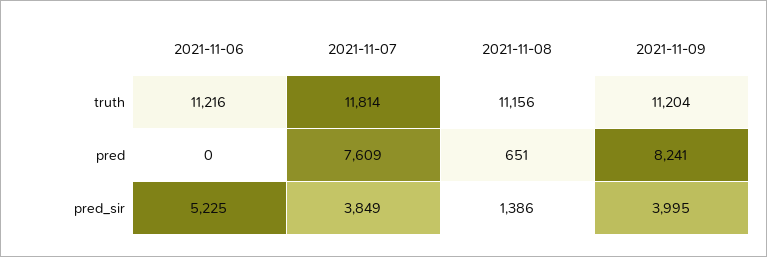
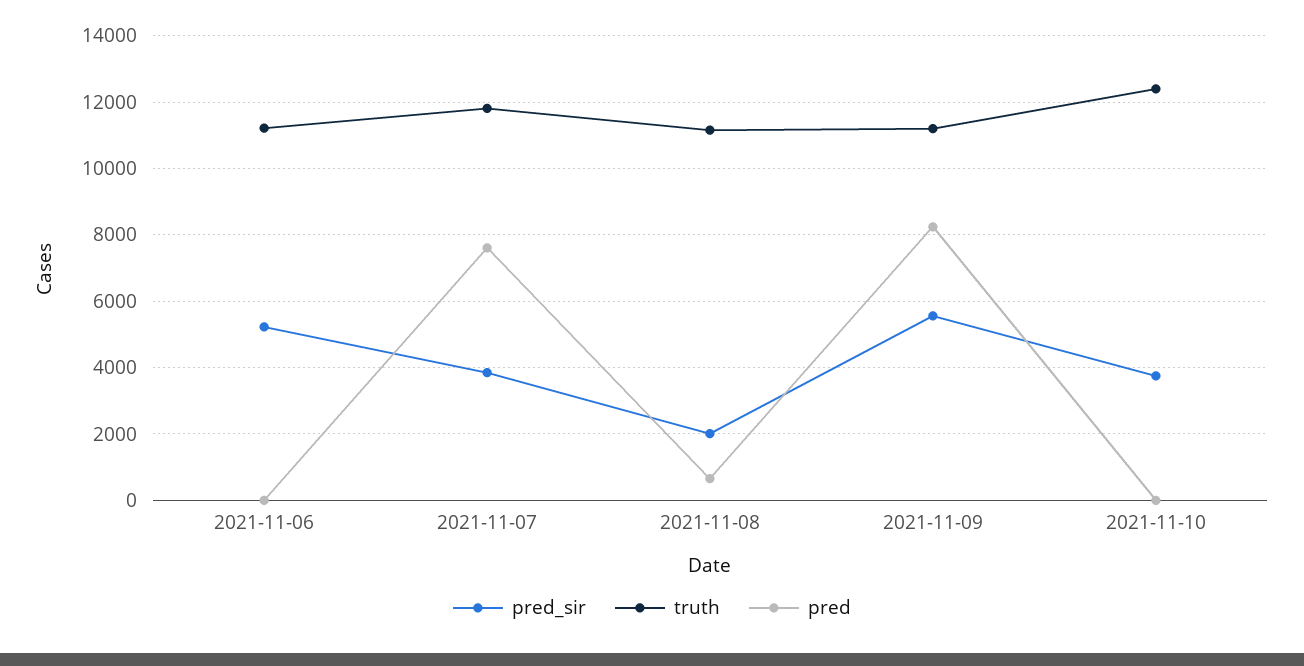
pred_sir, 2021-11-08: 1386 -> 2000
pred_sir, 2021-11-09: 3995 -> 5600
pred_sir, 2021-11-10: none -> 3800
truth, 2021-11-10: none -> 12400
pred, 2021-11-10: none -> 0

